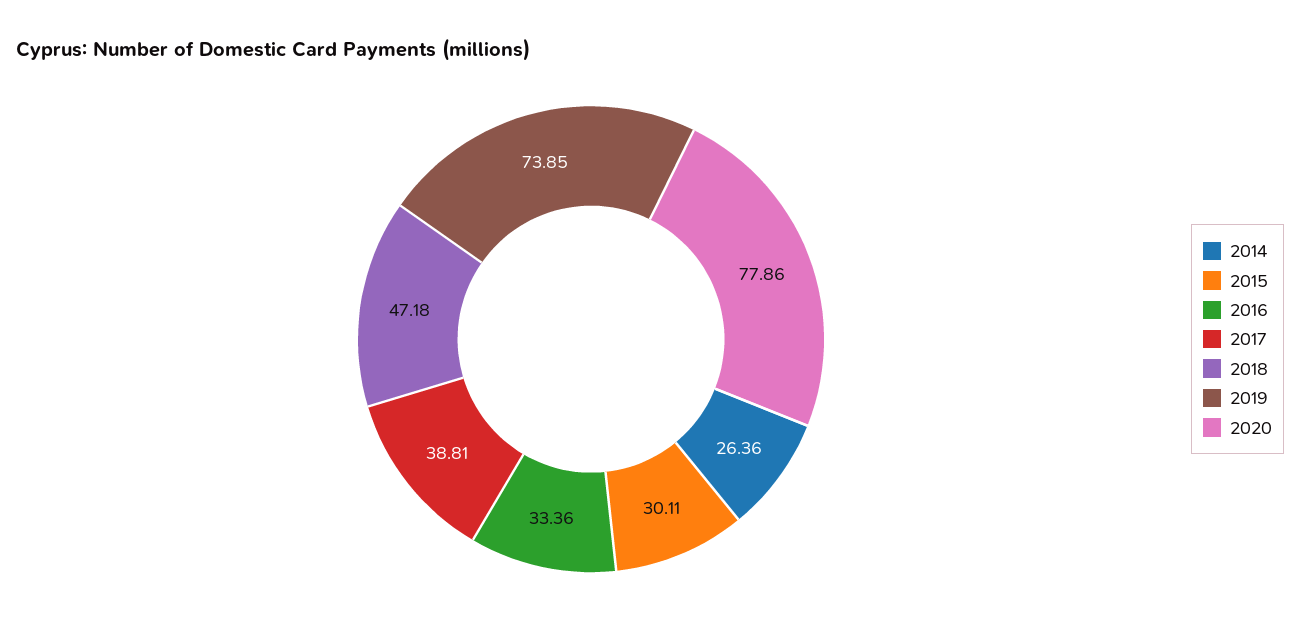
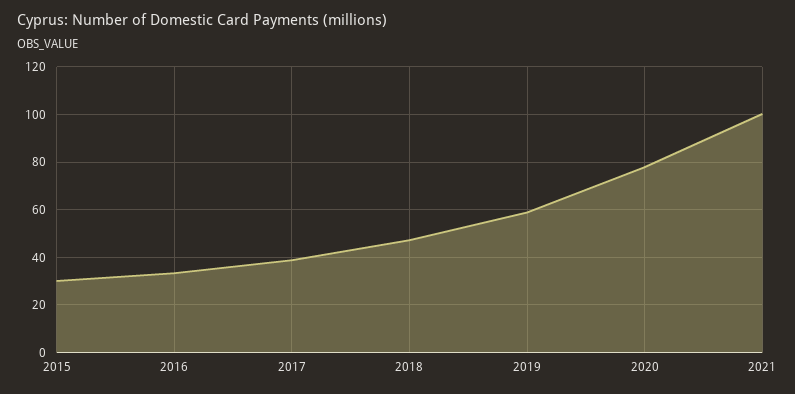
2014: 26.36 -> none
2019: 73.85 -> 60
2021: none -> 100

